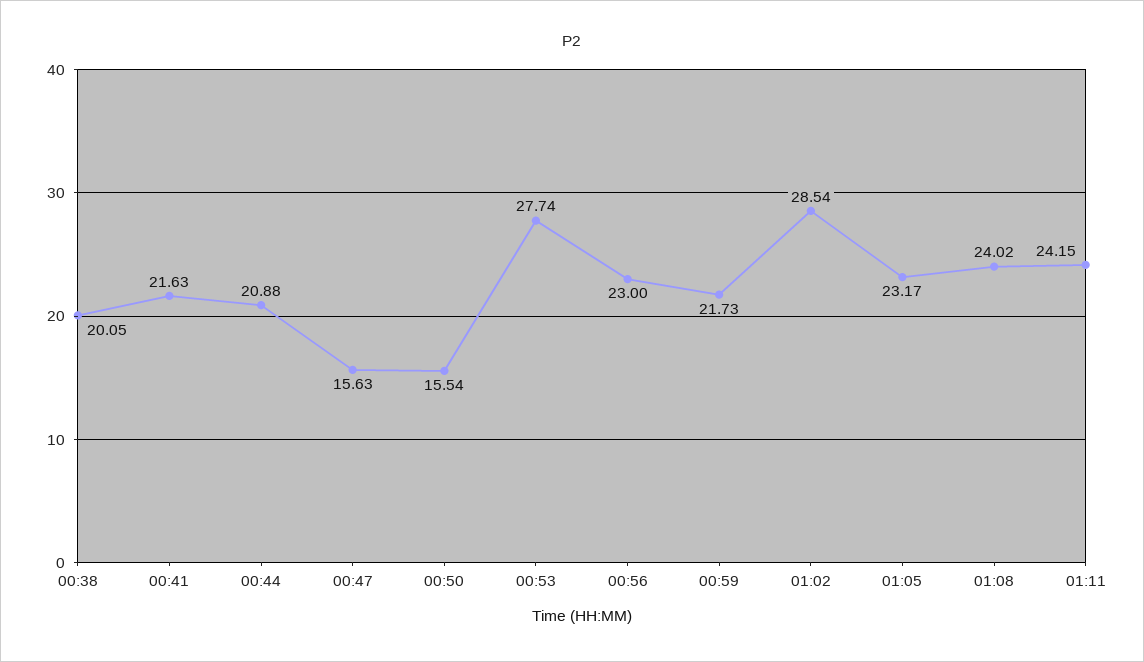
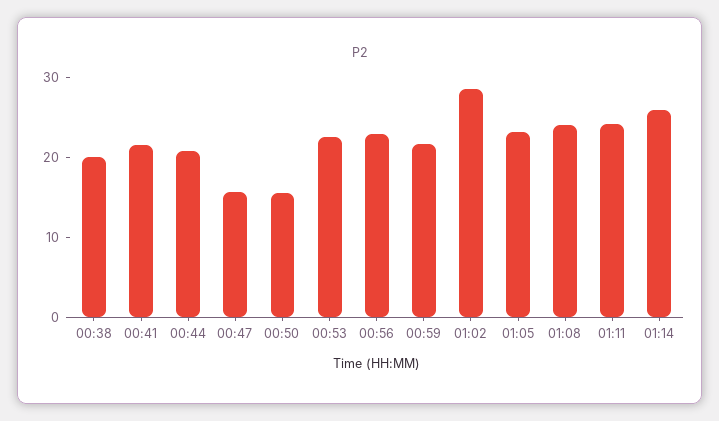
00:53: 27.74 -> 22
01:14: none -> 26

